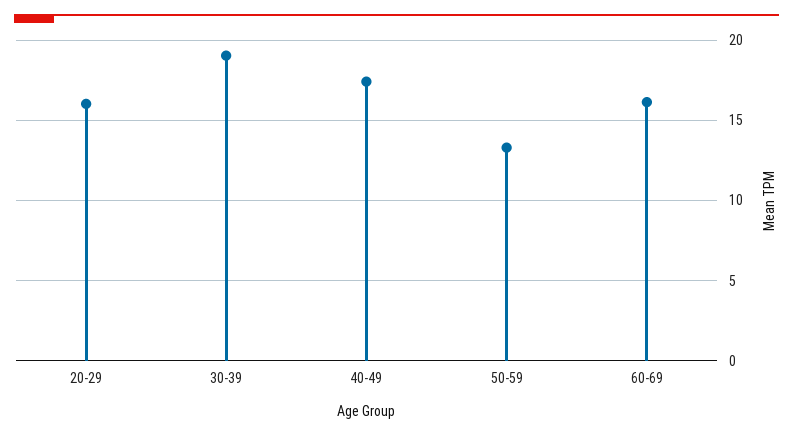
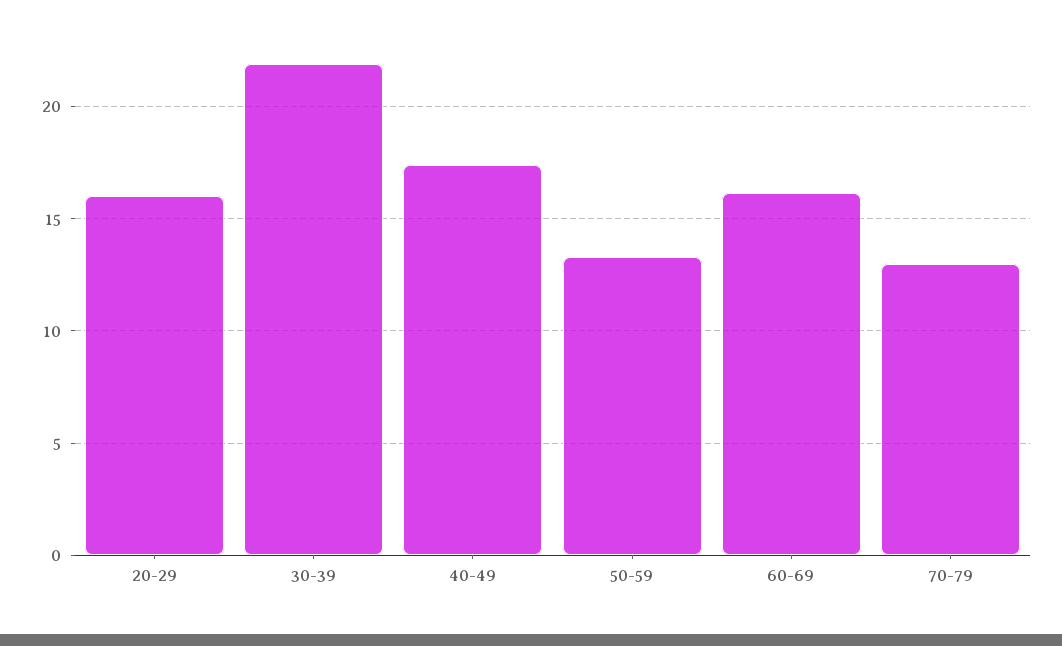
30-39: 19 -> 22
70-79: none -> 13

